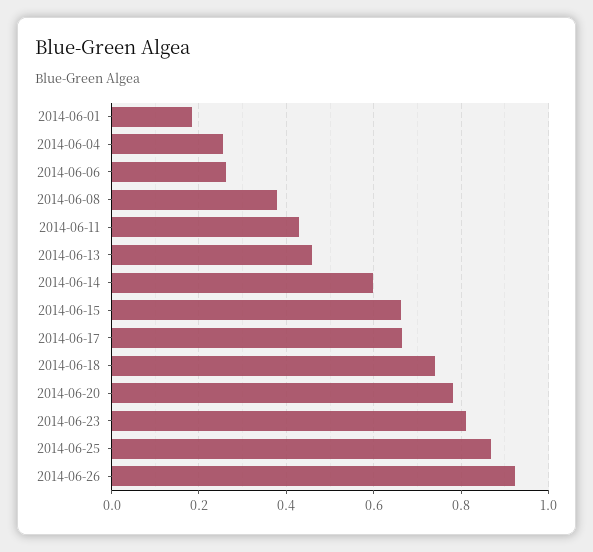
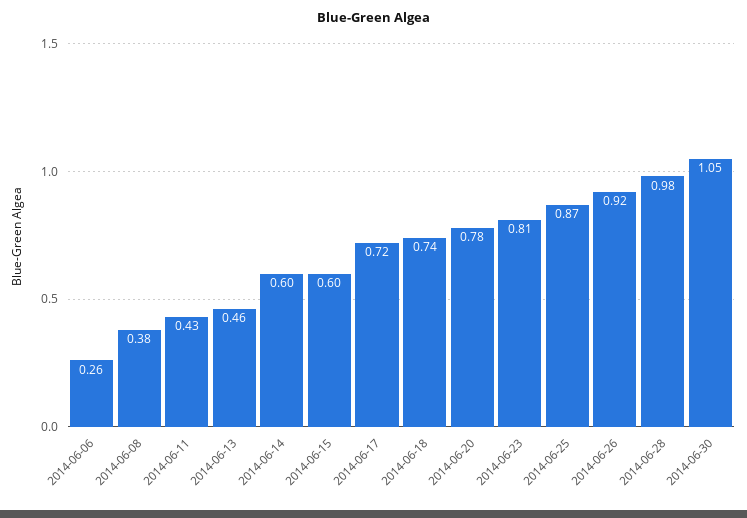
2014-06-01: 0.18 -> none
2014-06-04: 0.26 -> none
2014-06-15: 0.66 -> 0.6
2014-06-17: 0.66 -> 0.72
2014-06-28: none -> 0.98
2014-06-30: none -> 1.05

